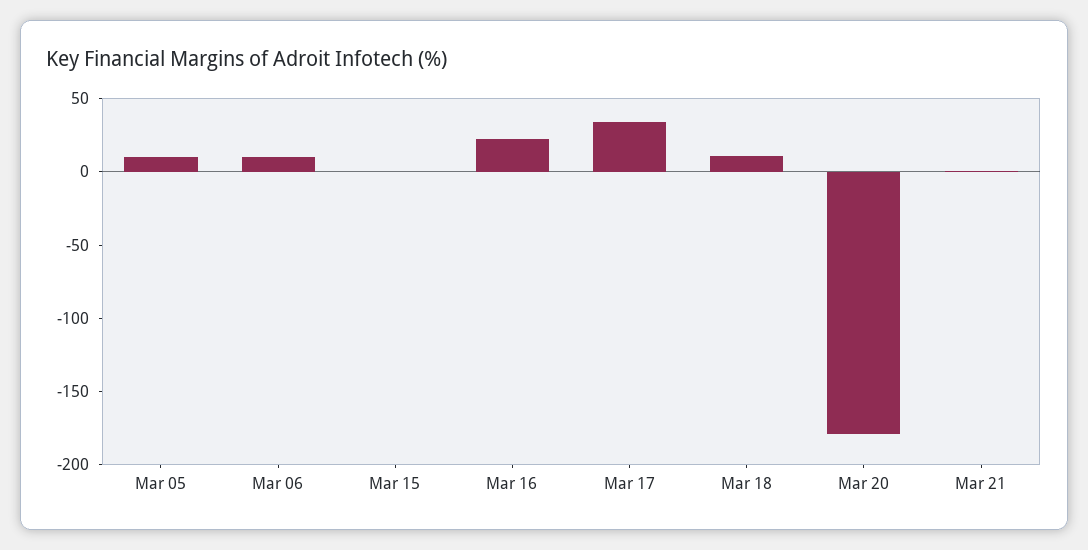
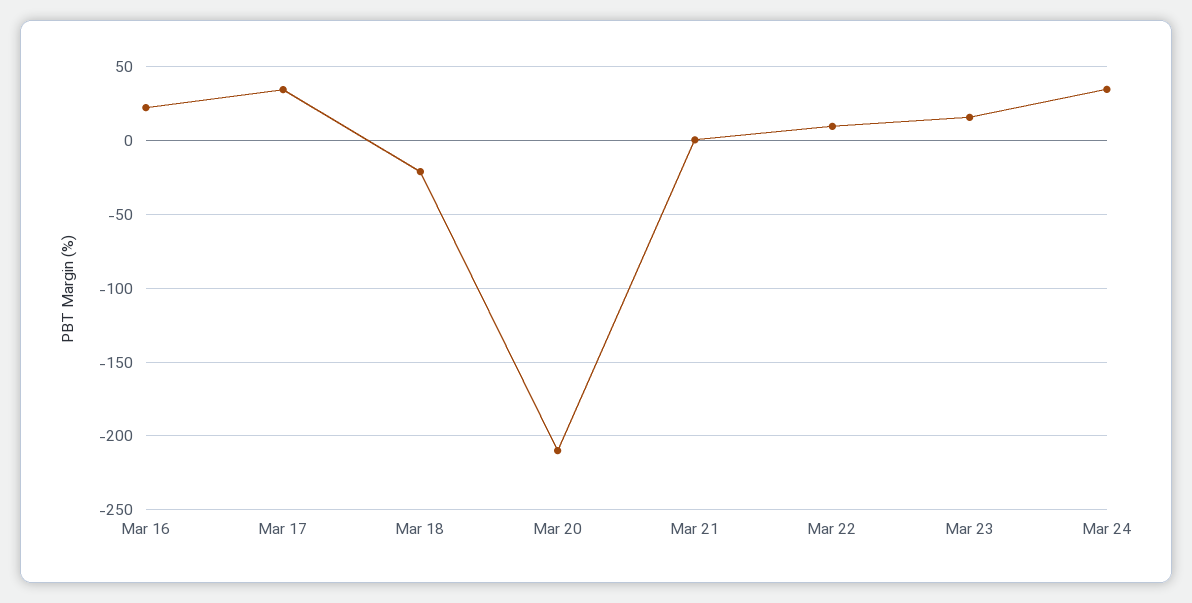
Mar 05: 10 -> none
Mar 06: 10 -> none
Mar 15: 0 -> none
Mar 18: 10 -> -20
Mar 20: -180 -> -210
Mar 22: none -> 10
Mar 23: none -> 15
Mar 24: none -> 35

